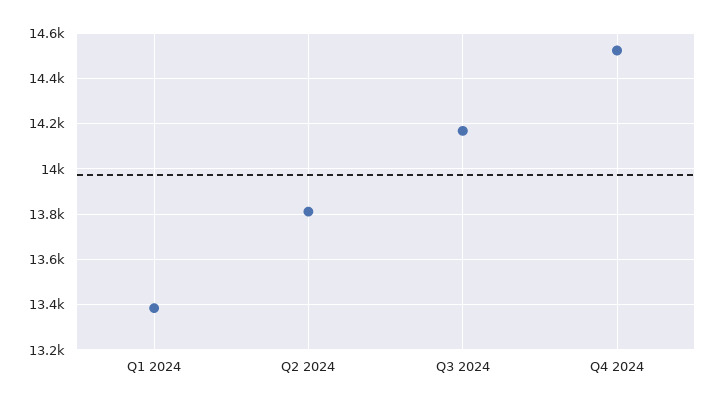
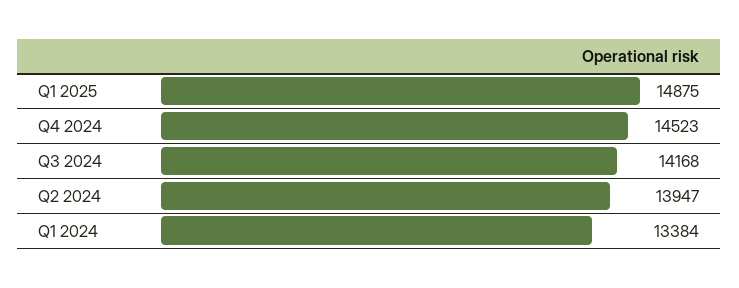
Q2 2024: 13800 -> 13947
Q1 2025: none -> 14875

